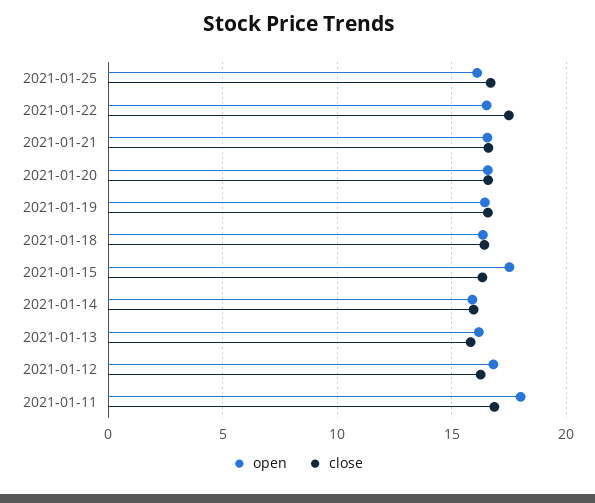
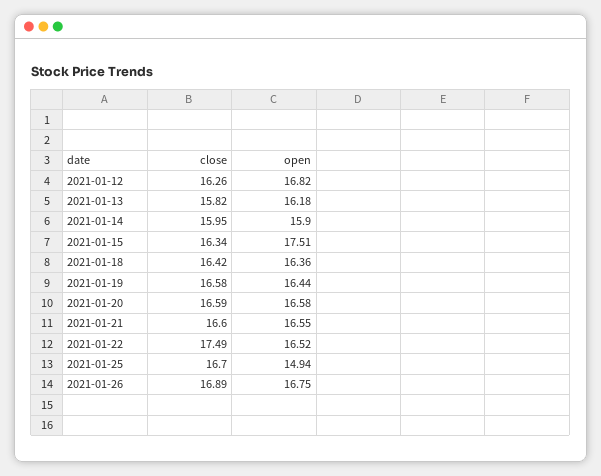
open, 2021-01-25: 16 -> 14.94
open, 2021-01-11: 18 -> none
close, 2021-01-11: 17 -> none
close, 2021-01-26: none -> 16.89
open, 2021-01-26: none -> 16.75

